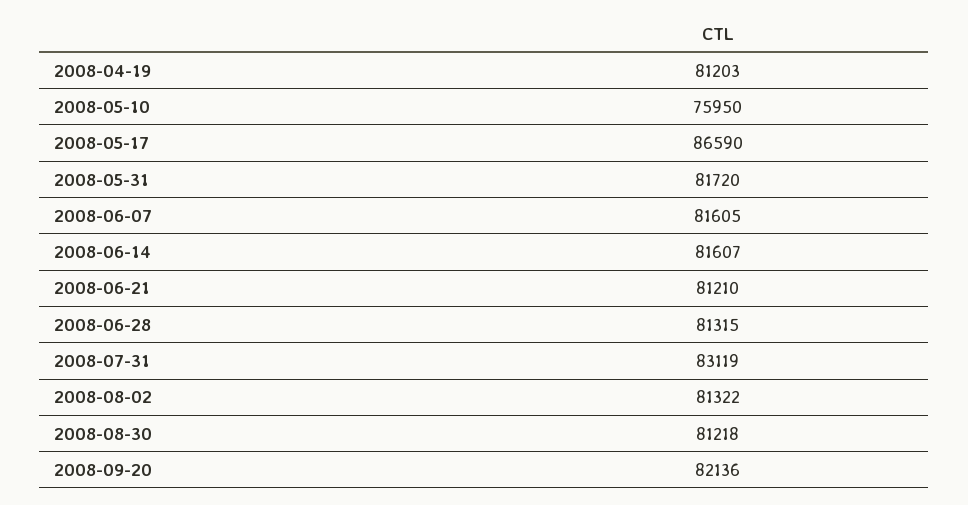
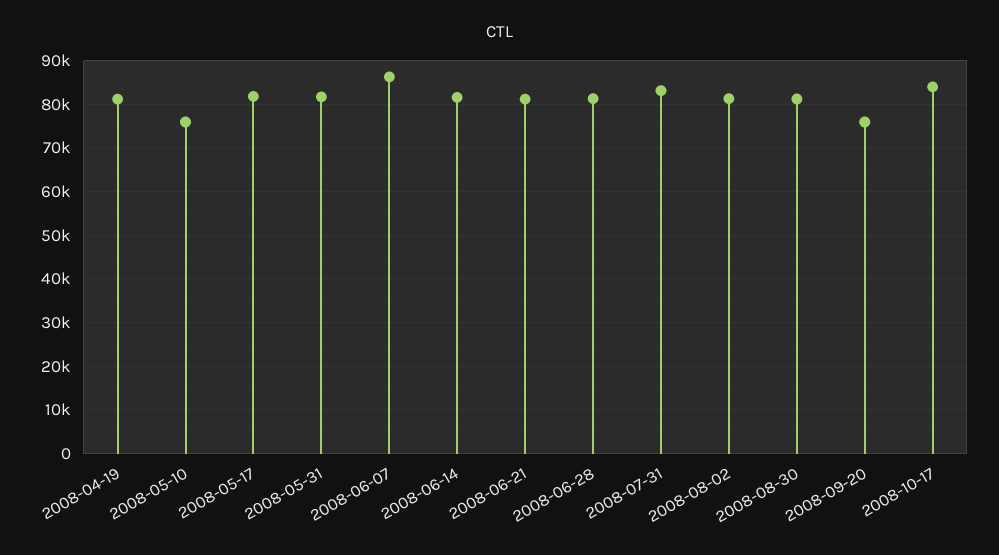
2008-05-17: 86590 -> 82000
2008-06-07: 81605 -> 86000
2008-09-20: 82136 -> 76000
2008-10-17: none -> 84000

